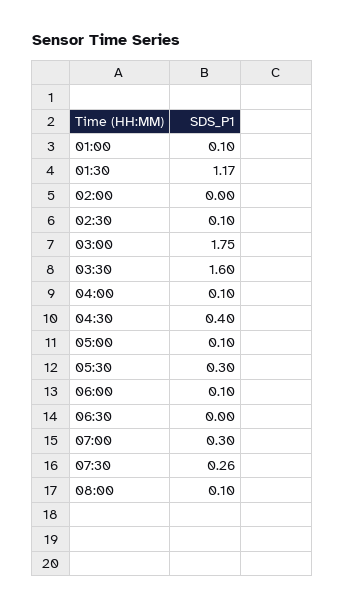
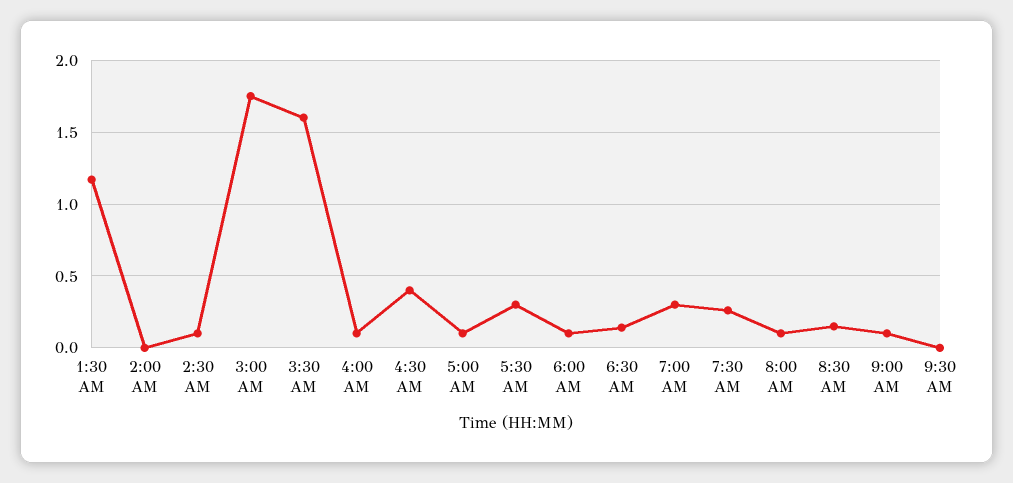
01:00: 0.1 -> none
06:30: 0 -> 0.15
8:30 AM: none -> 0.15
9:00 AM: none -> 0.1
9:30 AM: none -> 0

